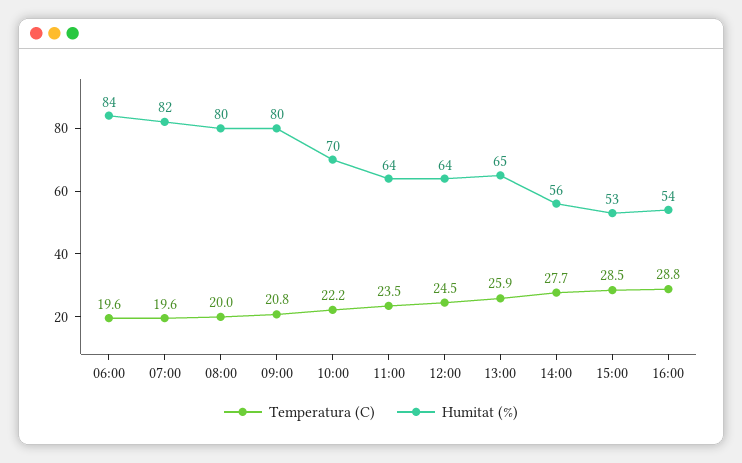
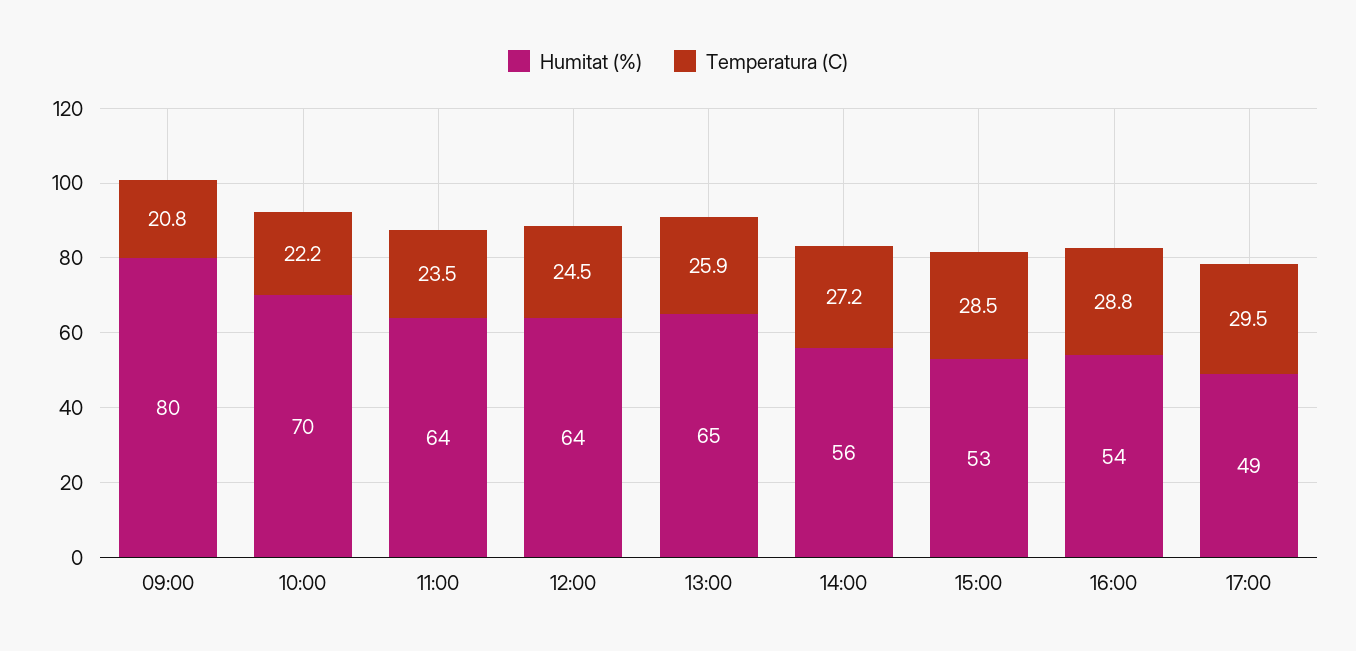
Temperatura (C), 06:00: 19.6 -> none
Humitat (%), 06:00: 84 -> none
Temperatura (C), 07:00: 19.6 -> none
Humitat (%), 07:00: 82 -> none
Temperatura (C), 08:00: 20 -> none
Humitat (%), 08:00: 80 -> none
Temperatura (C), 14:00: 27.7 -> 27.2
Humitat (%), 17:00: none -> 49
Temperatura (C), 17:00: none -> 29.5

